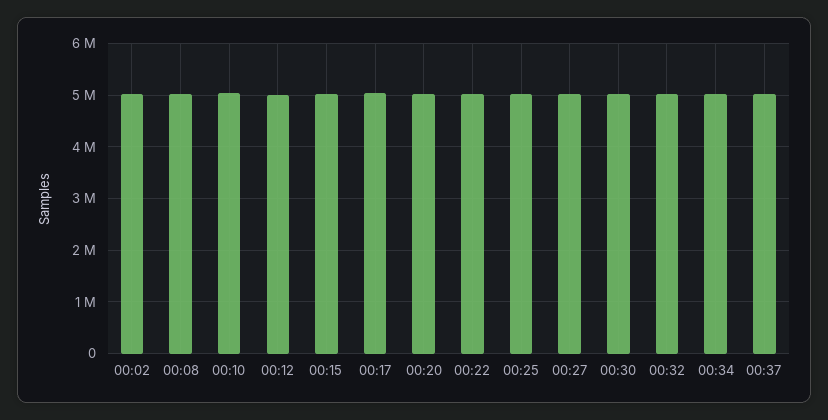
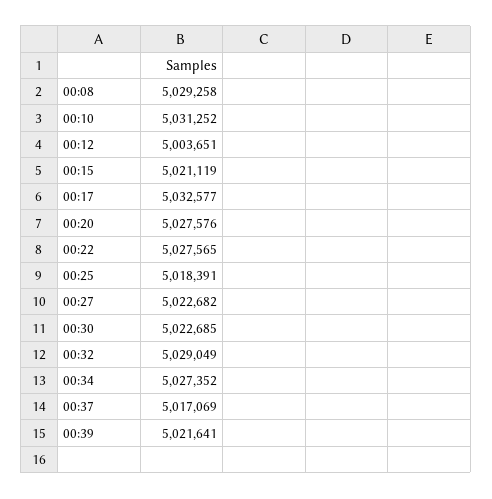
00:02: 5000000 -> none
00:39: none -> 5021641

